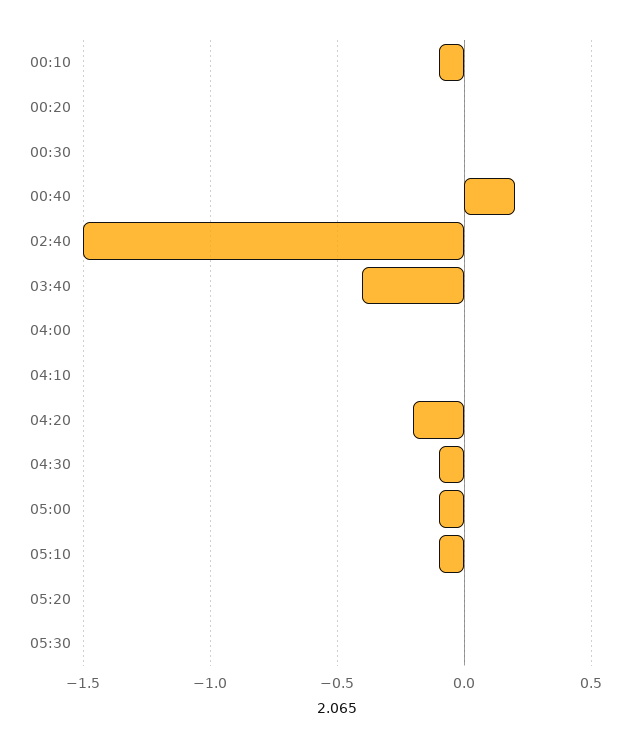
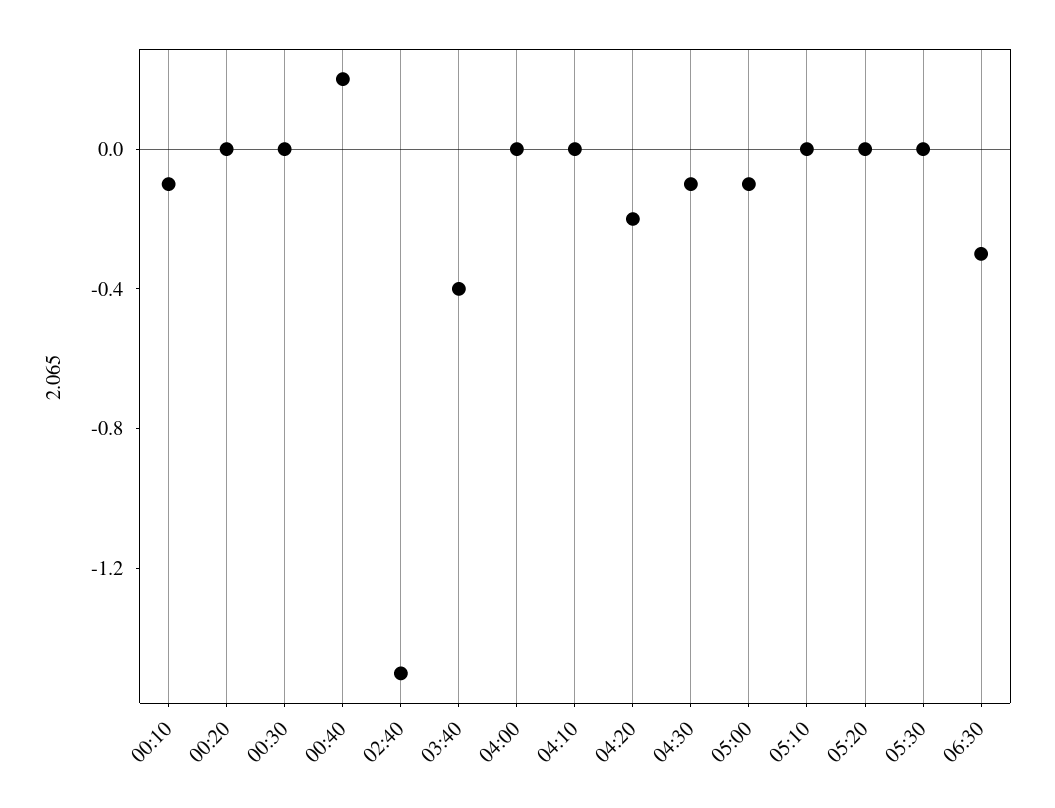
05:10: -0.1 -> 0
06:30: none -> -0.3

